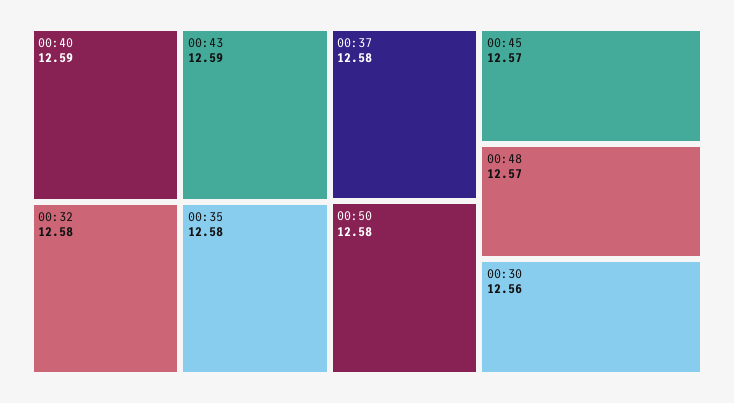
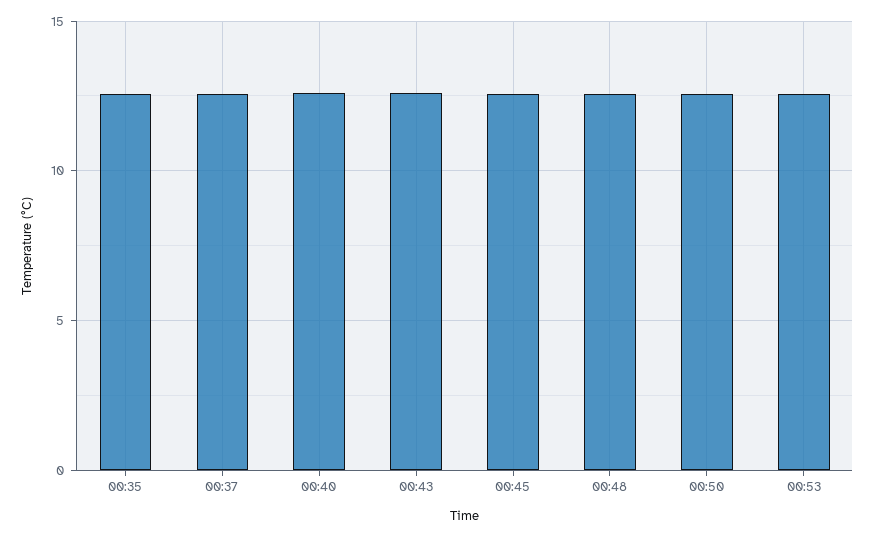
00:32: 12.58 -> none
00:30: 12.56 -> none
00:53: none -> 12.5

